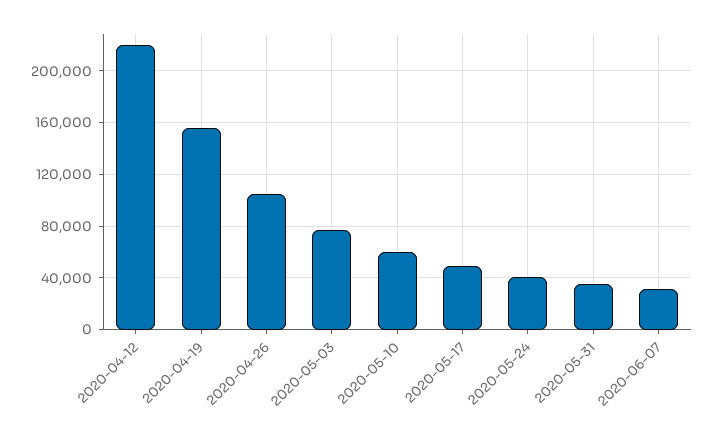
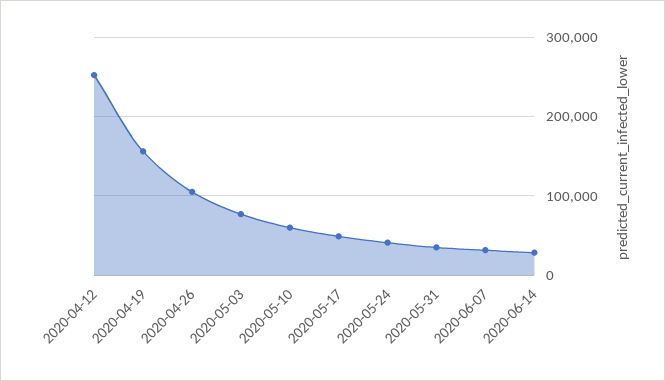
2020-04-12: 220000 -> 250000
2020-06-14: none -> 30000

